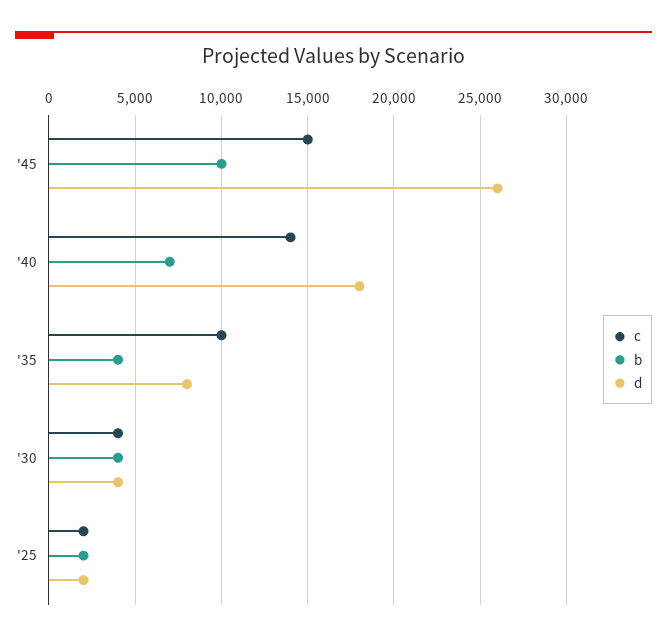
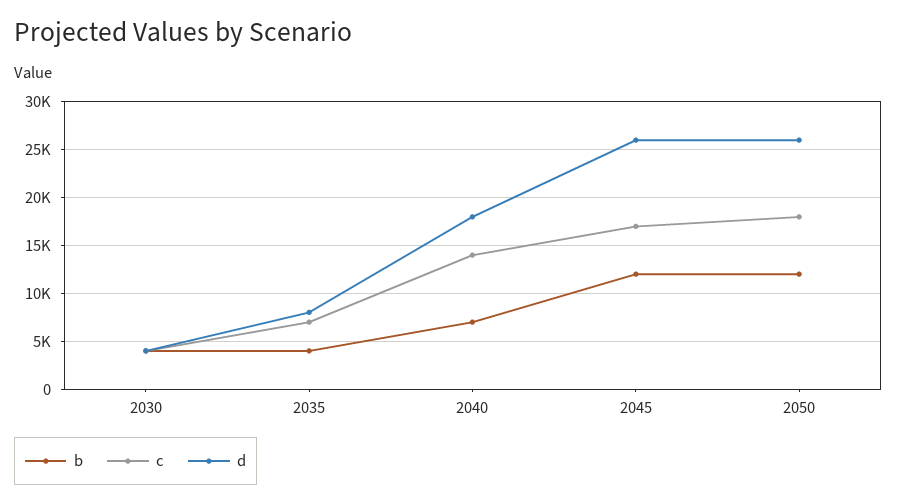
c, '45: 15000 -> 17000
b, '45: 10000 -> 12000
c, '35: 10000 -> 7000
c, '25: 2000 -> none
b, '25: 2000 -> none
d, '25: 2000 -> none
b, 2050: none -> 12000
c, 2050: none -> 18000
d, 2050: none -> 26000

